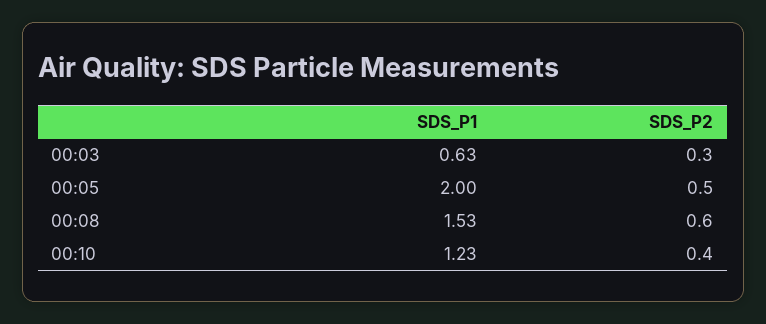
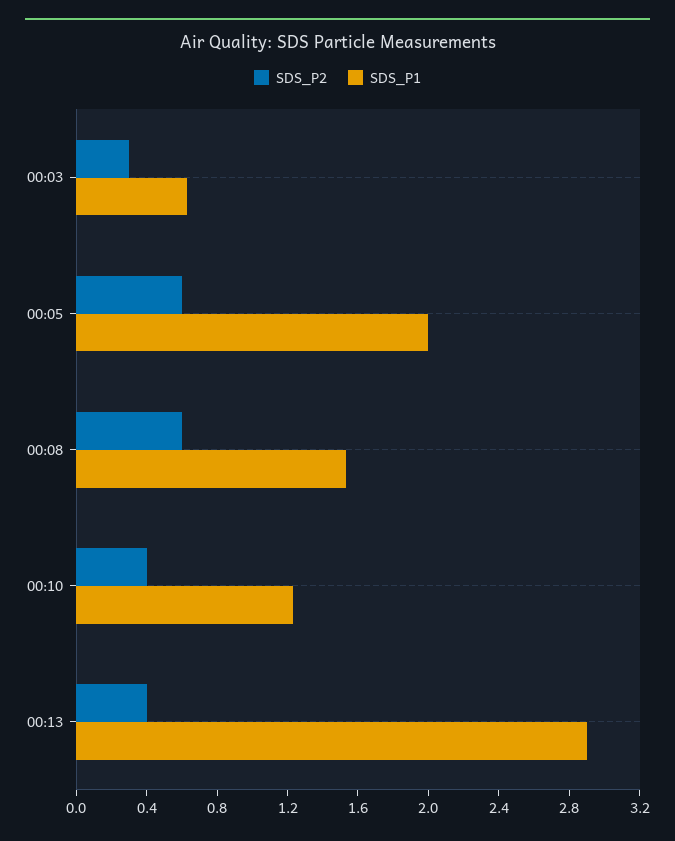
SDS_P2, 00:05: 0.5 -> 0.6
SDS_P2, 00:13: none -> 0.4
SDS_P1, 00:13: none -> 2.9

